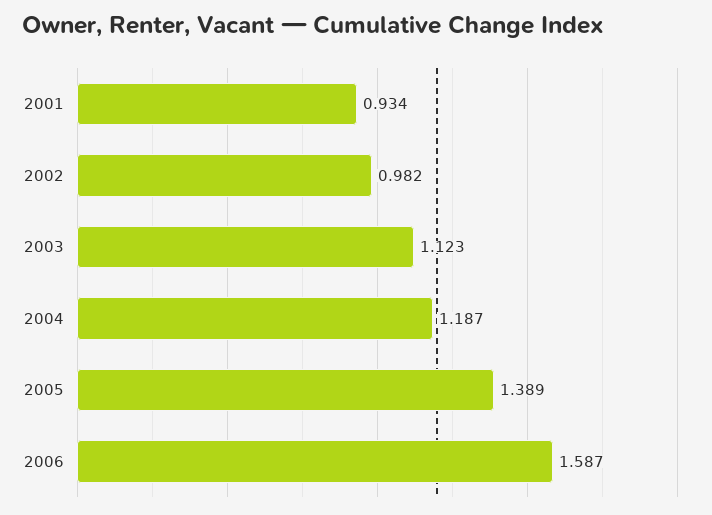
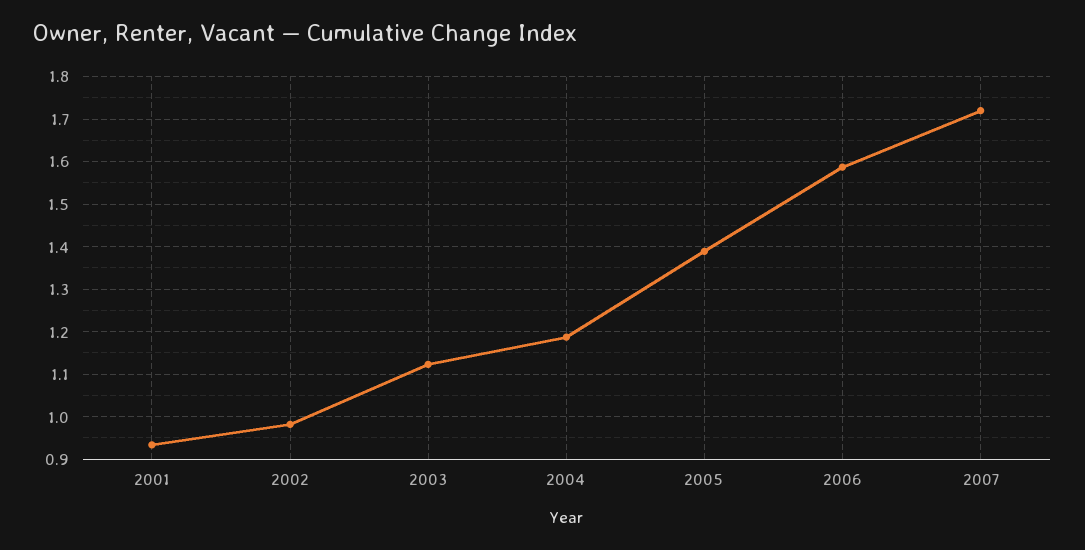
2007: none -> 1.72

